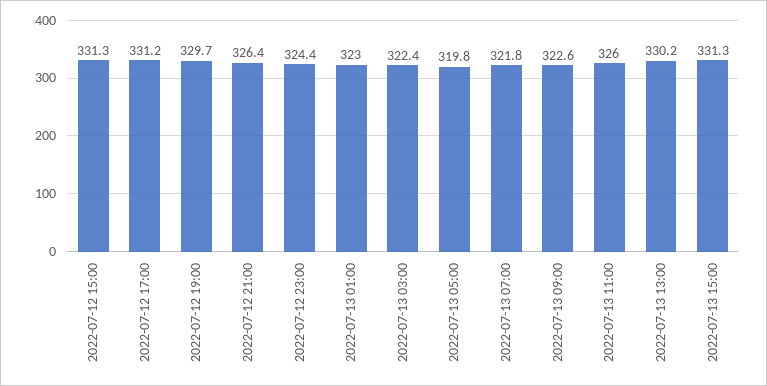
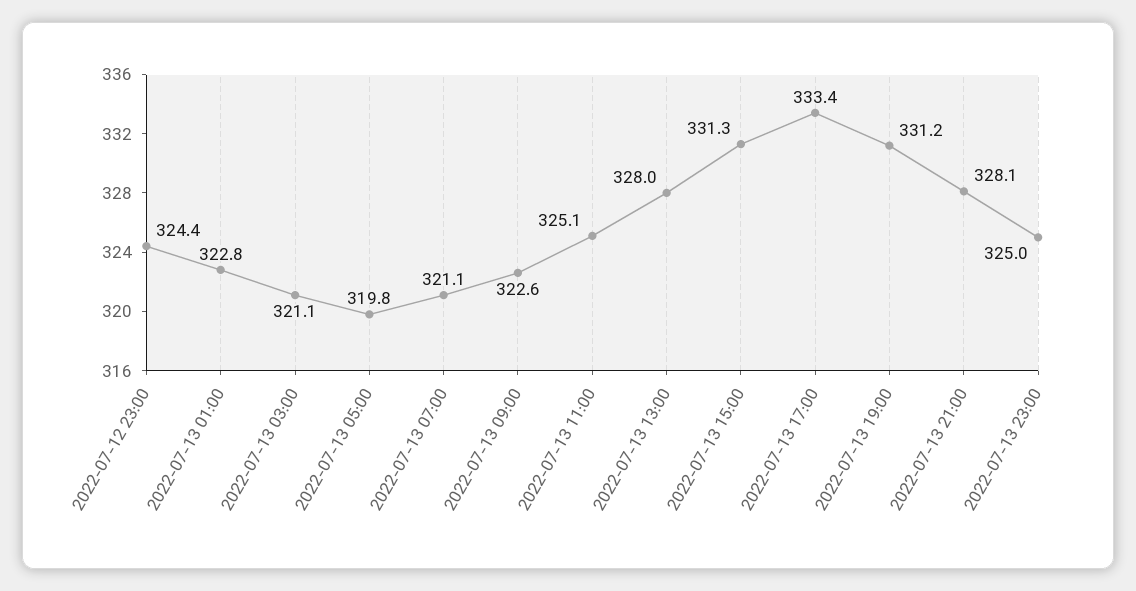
2022-07-12 15:00: 331.3 -> none
2022-07-12 17:00: 331.2 -> none
2022-07-12 19:00: 329.7 -> none
2022-07-12 21:00: 326.4 -> none
2022-07-13 01:00: 323 -> 322.8
2022-07-13 03:00: 322.4 -> 321.1
2022-07-13 07:00: 321.8 -> 321.1
2022-07-13 11:00: 326 -> 325.1
2022-07-13 13:00: 330.2 -> 328
2022-07-13 17:00: none -> 333.4
2022-07-13 19:00: none -> 331.2
2022-07-13 21:00: none -> 328.1
2022-07-13 23:00: none -> 325

